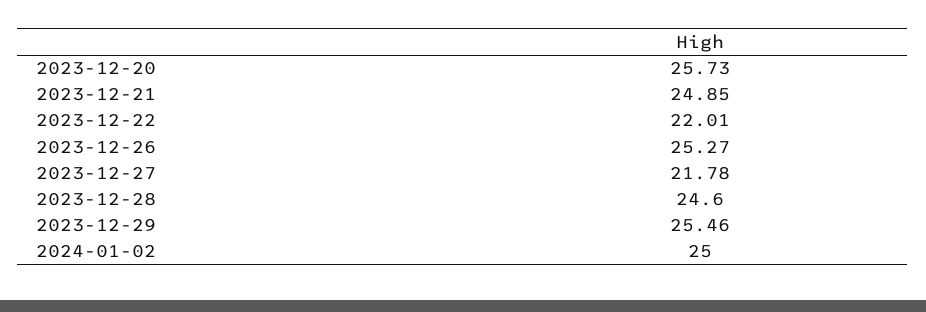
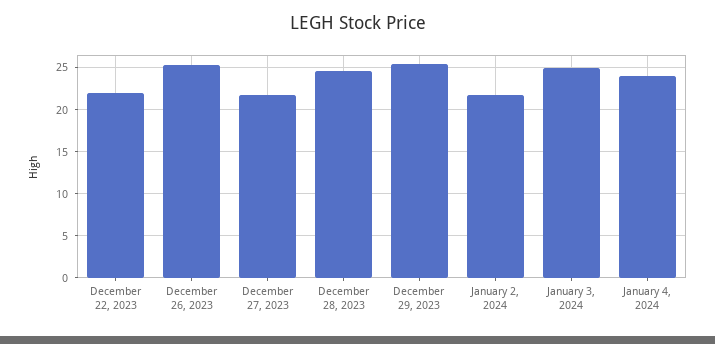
2023-12-20: 25.73 -> none
2023-12-21: 24.85 -> none
2024-01-02: 25 -> 22
January 3, 2024: none -> 25
January 4, 2024: none -> 24

